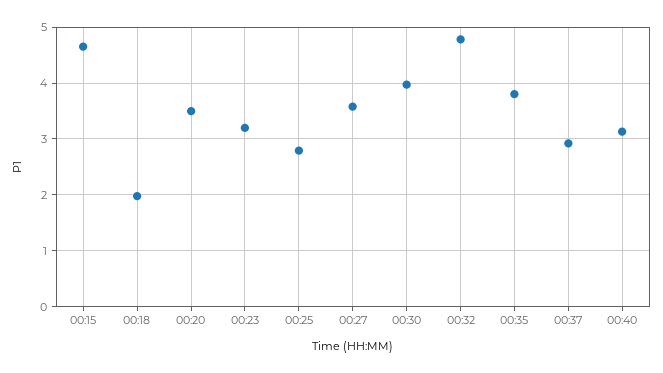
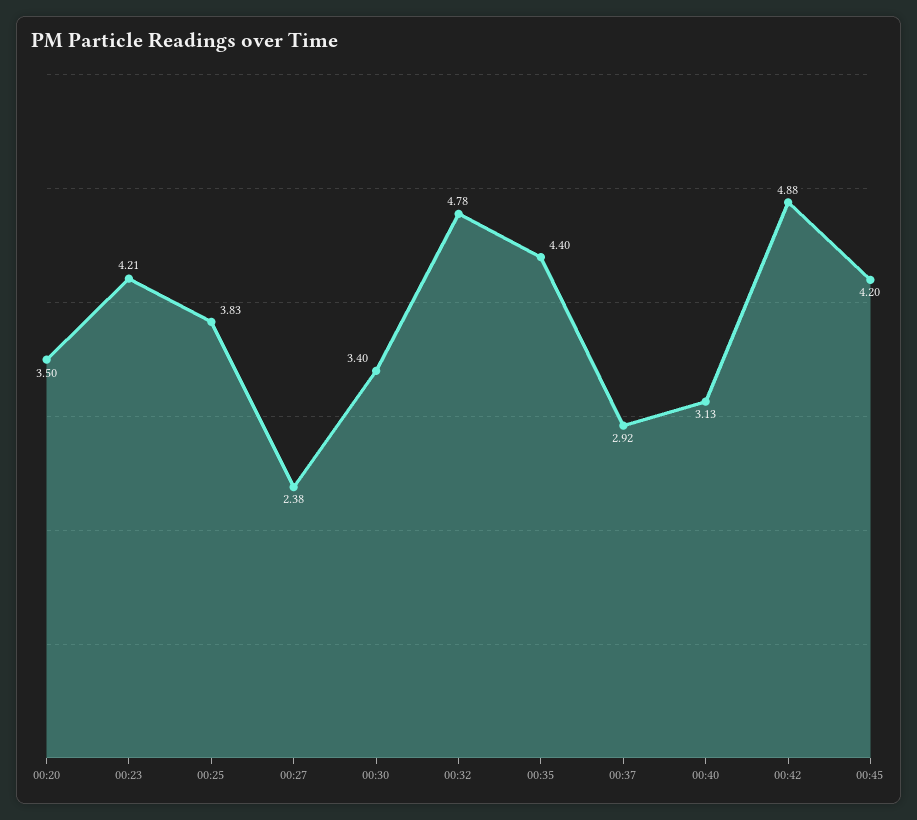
00:15: 4.6 -> none
00:18: 2 -> none
00:23: 3.2 -> 4.21
00:25: 2.8 -> 3.83
00:27: 3.6 -> 2.38
00:30: 4 -> 3.4
00:35: 3.8 -> 4.4
00:42: none -> 4.88
00:45: none -> 4.2

